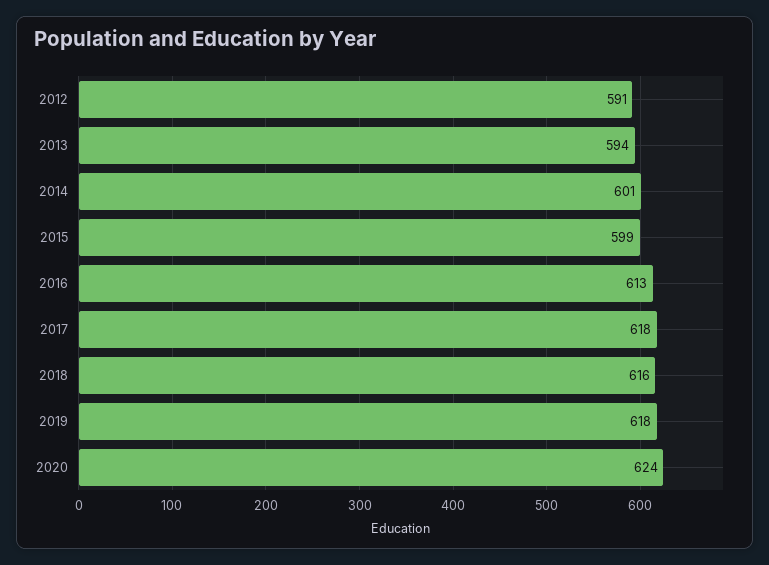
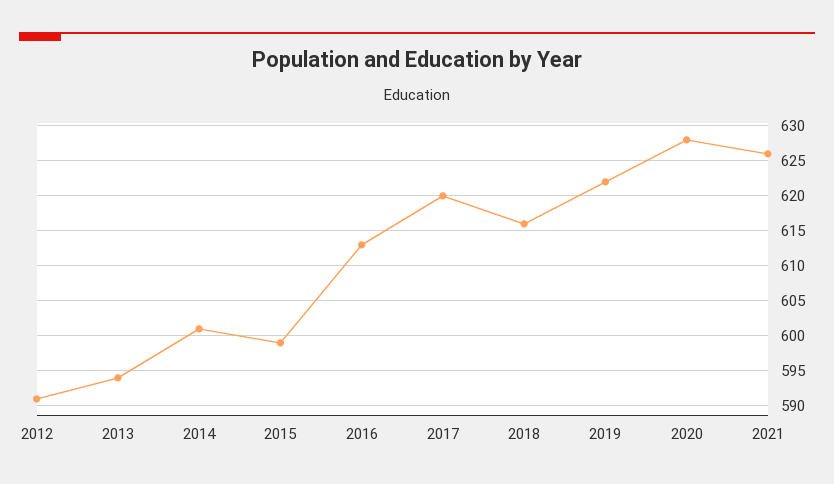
2017: 618 -> 620
2019: 618 -> 622
2020: 624 -> 628
2021: none -> 626

